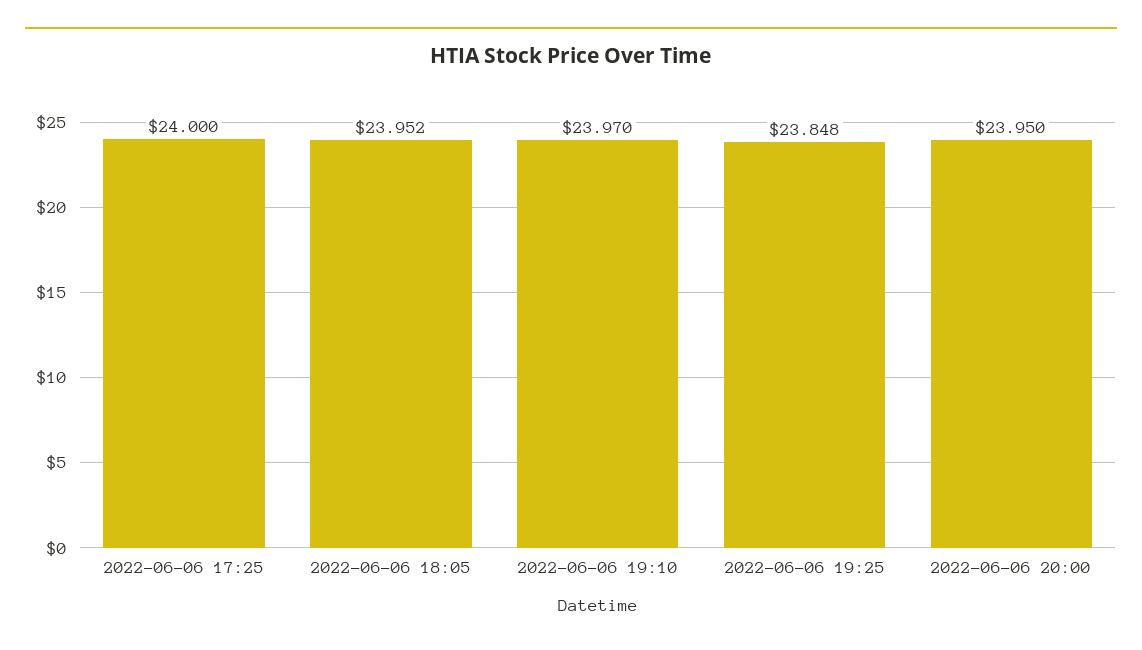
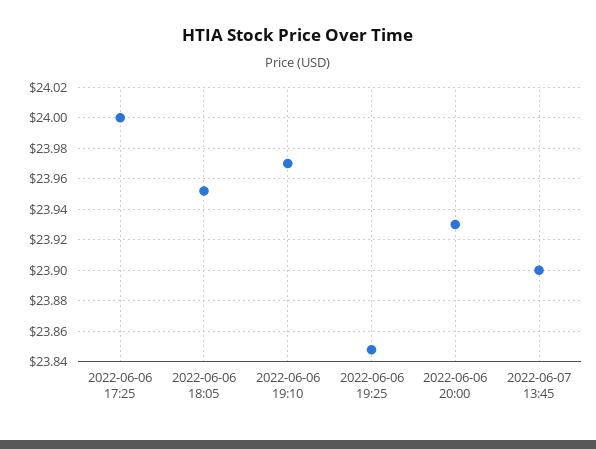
2022-06-06 20:00: 23.95 -> 23.93
2022-06-07 13:45: none -> 23.9

